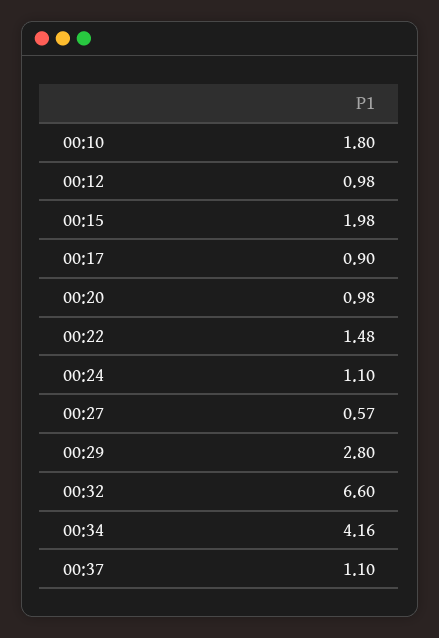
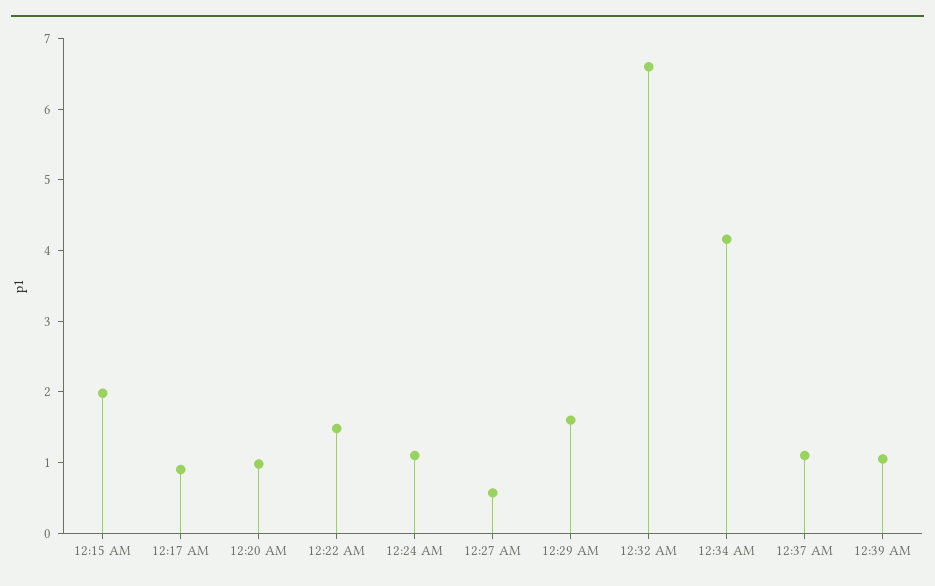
00:10: 1.8 -> none
00:12: 0.98 -> none
00:29: 2.8 -> 1.6
12:39 AM: none -> 1

